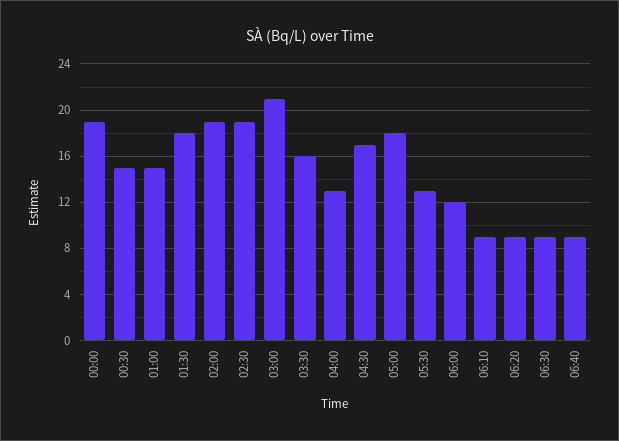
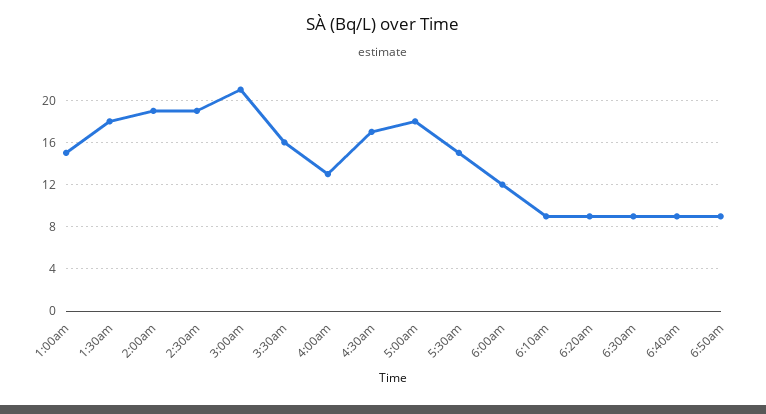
00:00: 19 -> none
00:30: 15 -> none
05:30: 13 -> 15
6:50am: none -> 9

